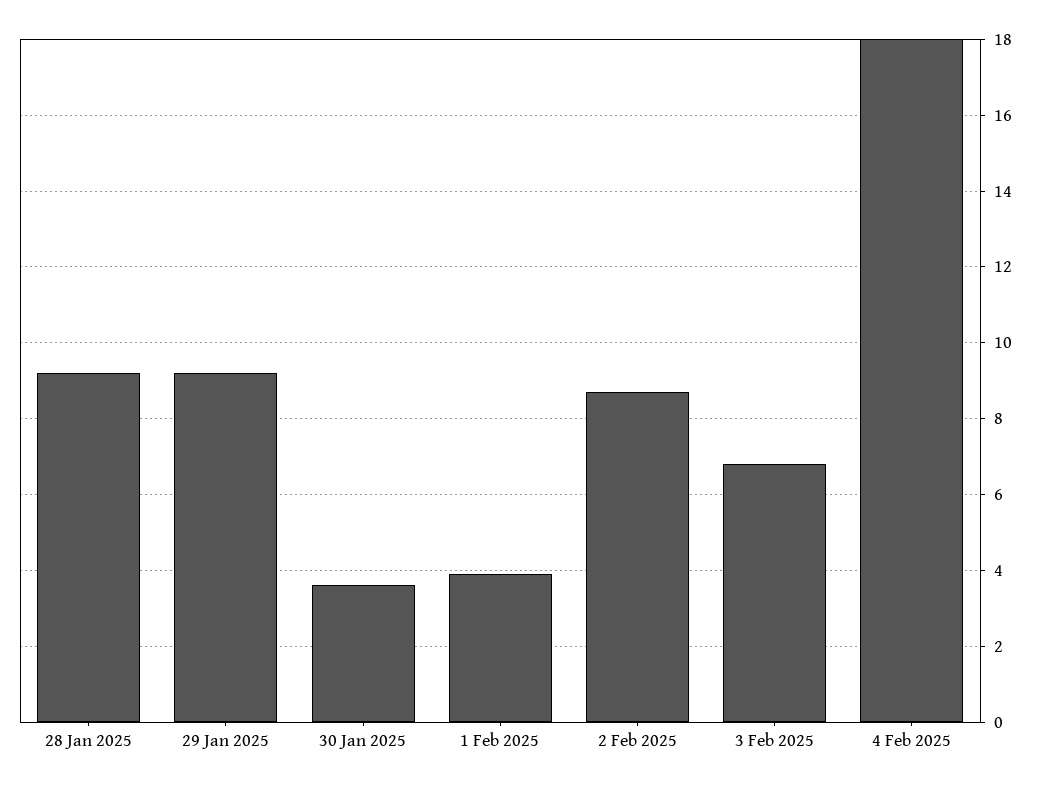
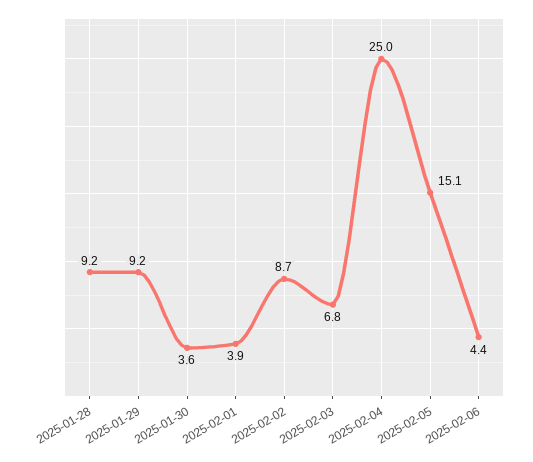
4 Feb 2025: 18 -> 25
2025-02-05: none -> 15.1
2025-02-06: none -> 4.4

